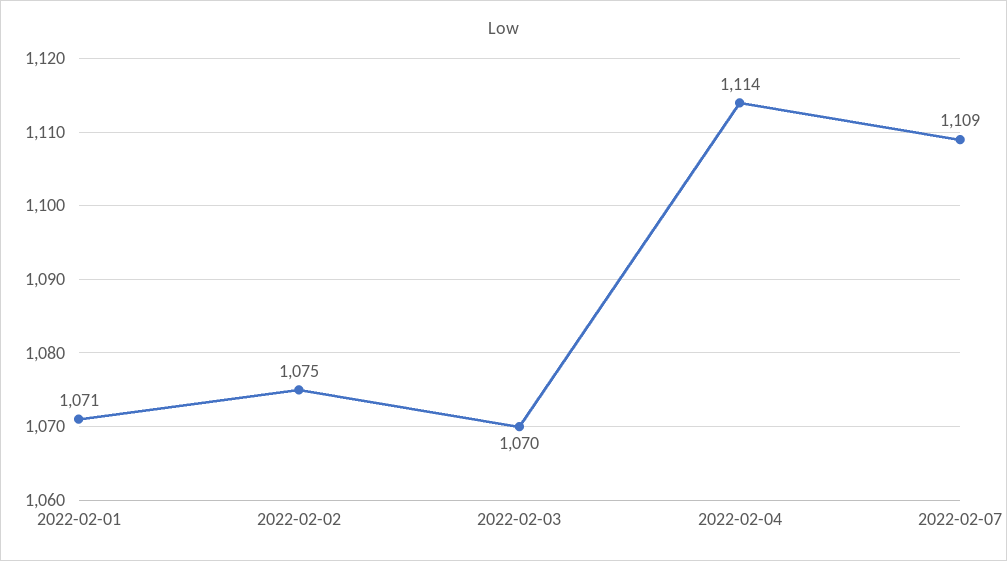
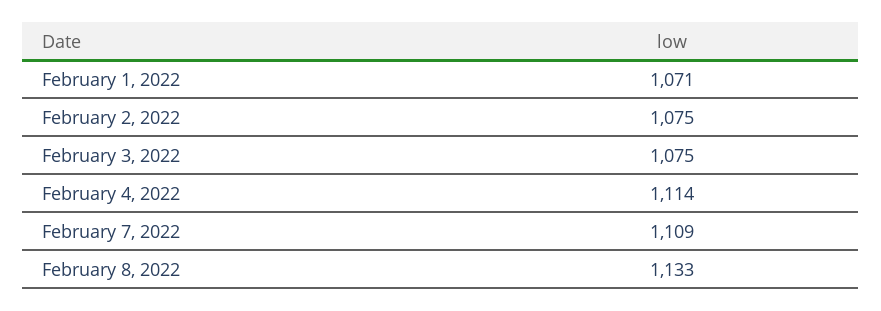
2022-02-03: 1070 -> 1075
February 8, 2022: none -> 1133

